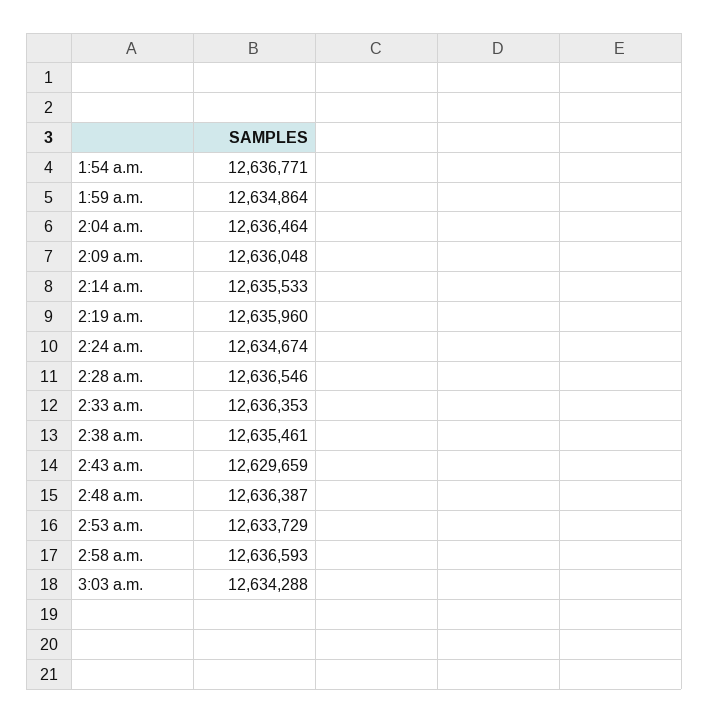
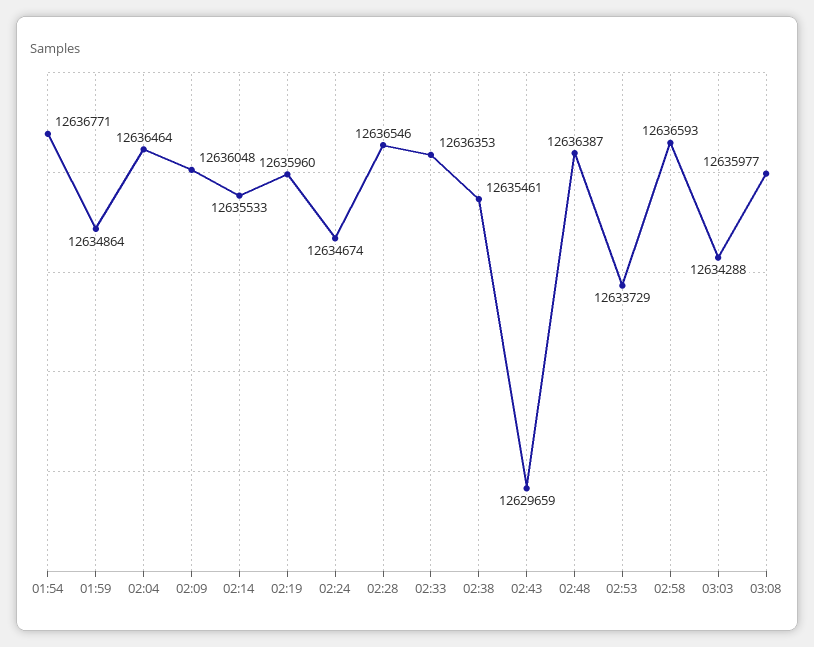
03:08: none -> 12635977

